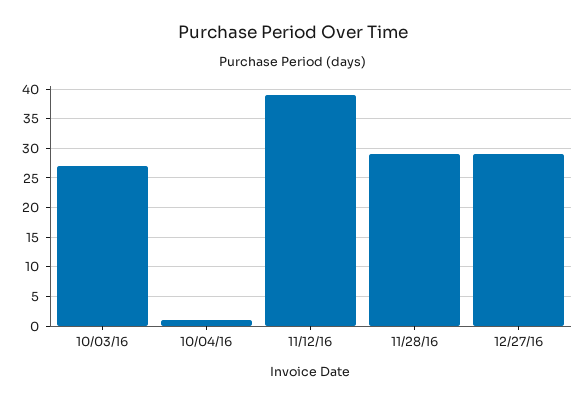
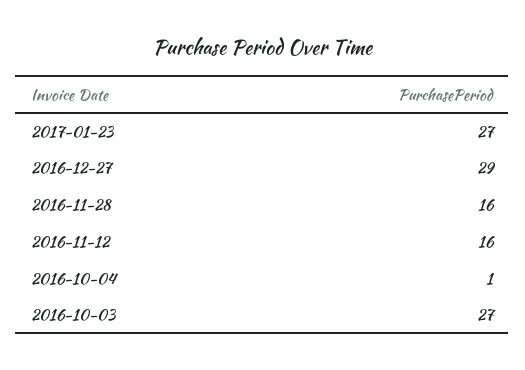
11/12/16: 40 -> 16
11/28/16: 30 -> 16
2017-01-23: none -> 27

